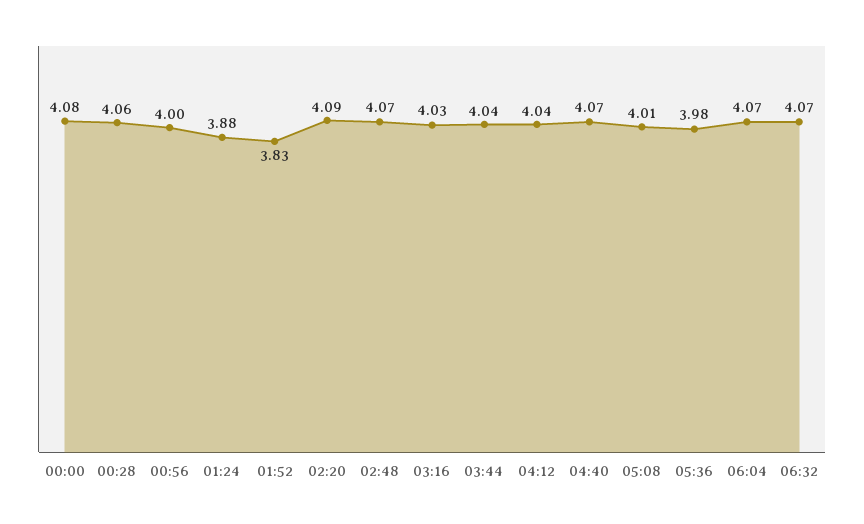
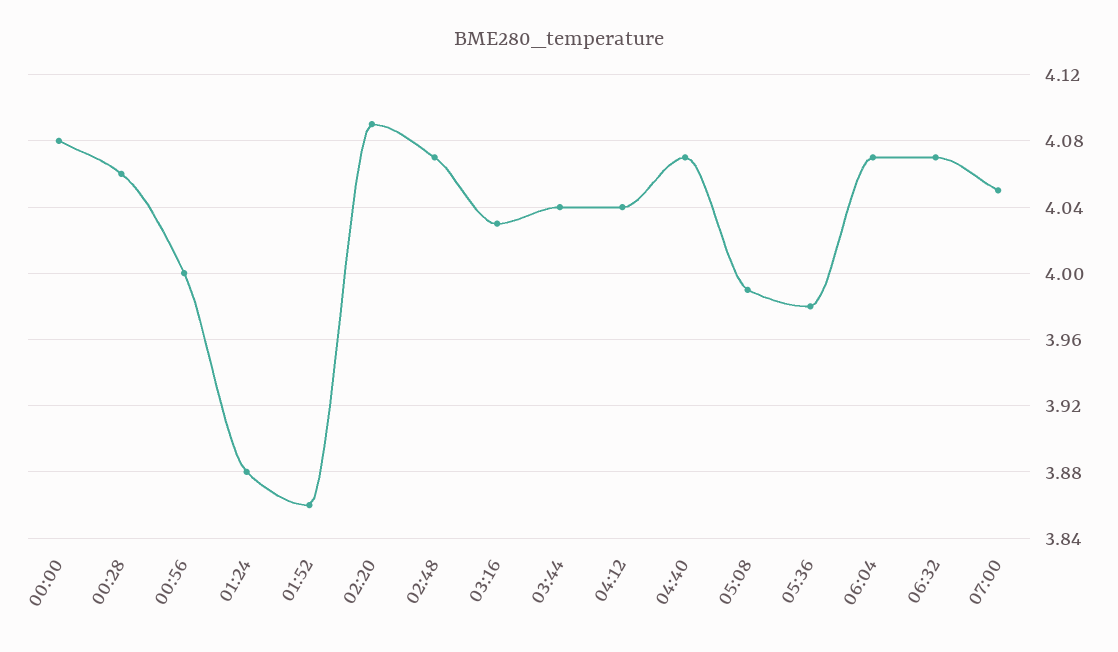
01:52: 3.83 -> 3.86
05:08: 4.01 -> 3.99
07:00: none -> 4.05

